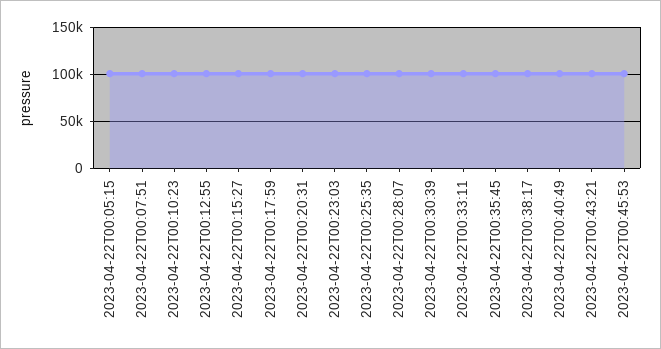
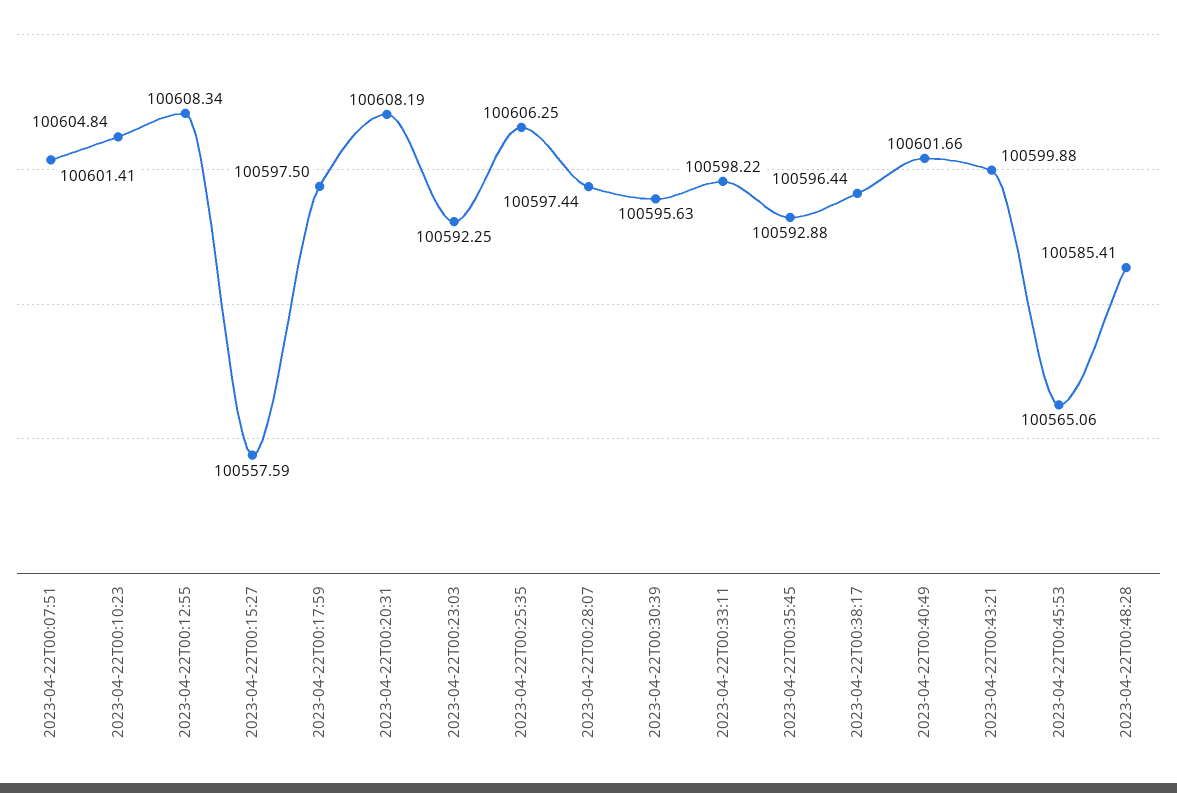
2023-04-22T00:05:15: 100000 -> none
2023-04-22T00:48:28: none -> 100585.41

